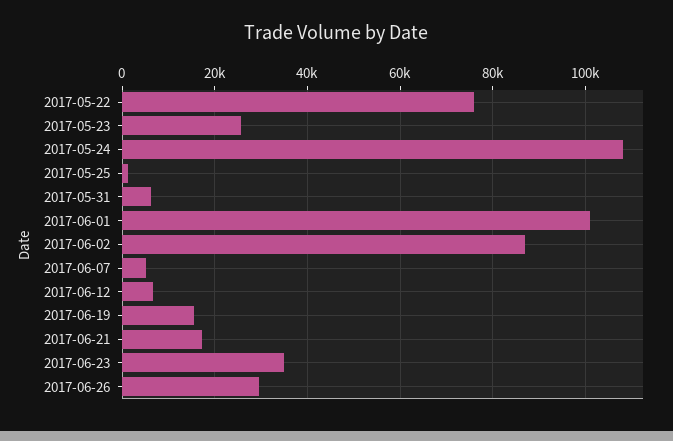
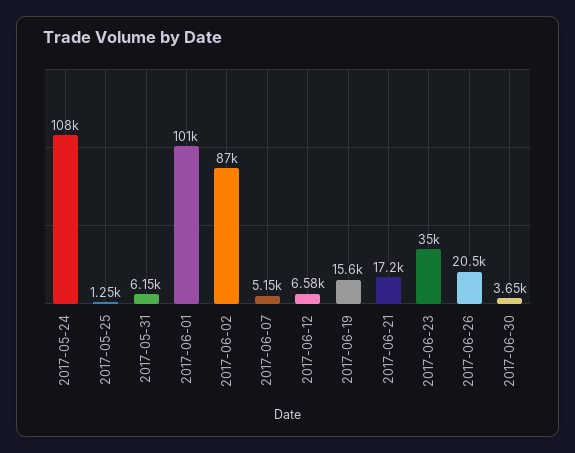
2017-05-22: 76000 -> none
2017-05-23: 26000 -> none
2017-06-26: 30000 -> 20500
2017-06-30: none -> 3650

